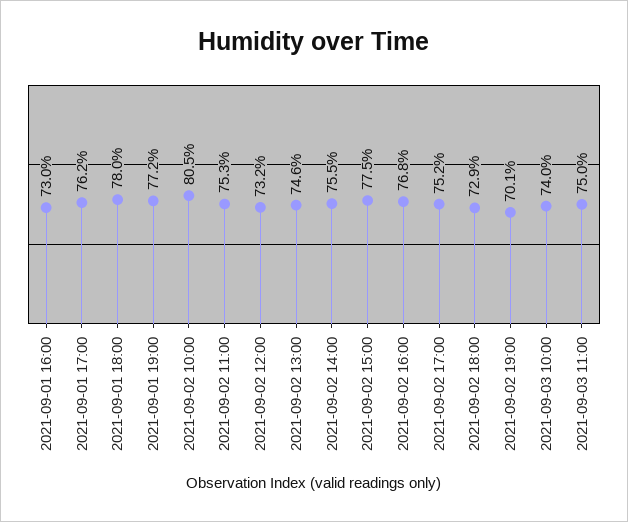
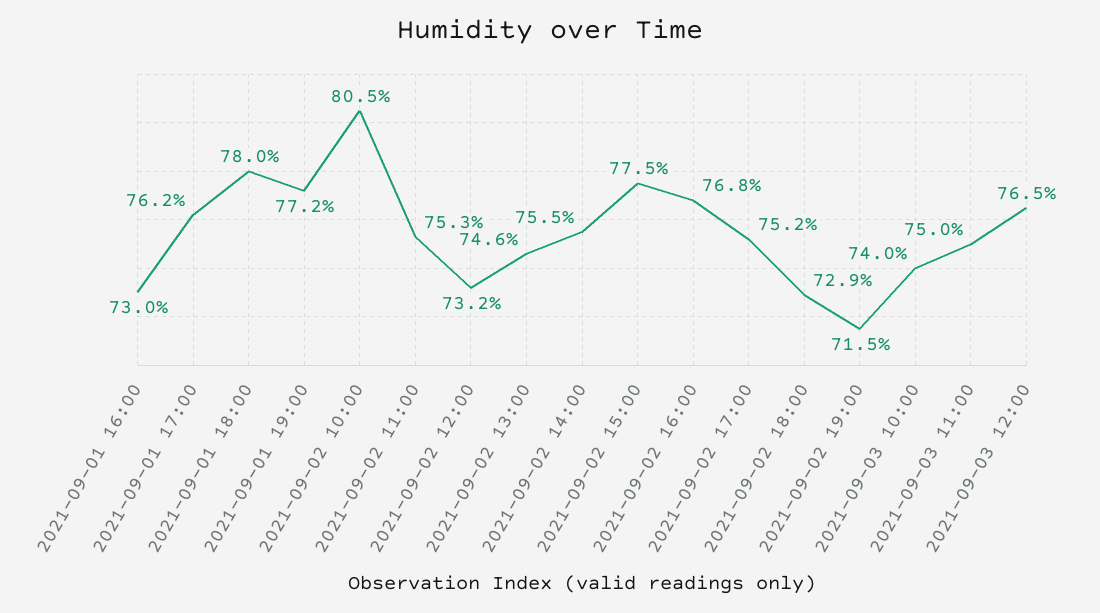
2021-09-02 19:00: 70.1 -> 71.5
2021-09-03 12:00: none -> 76.5

